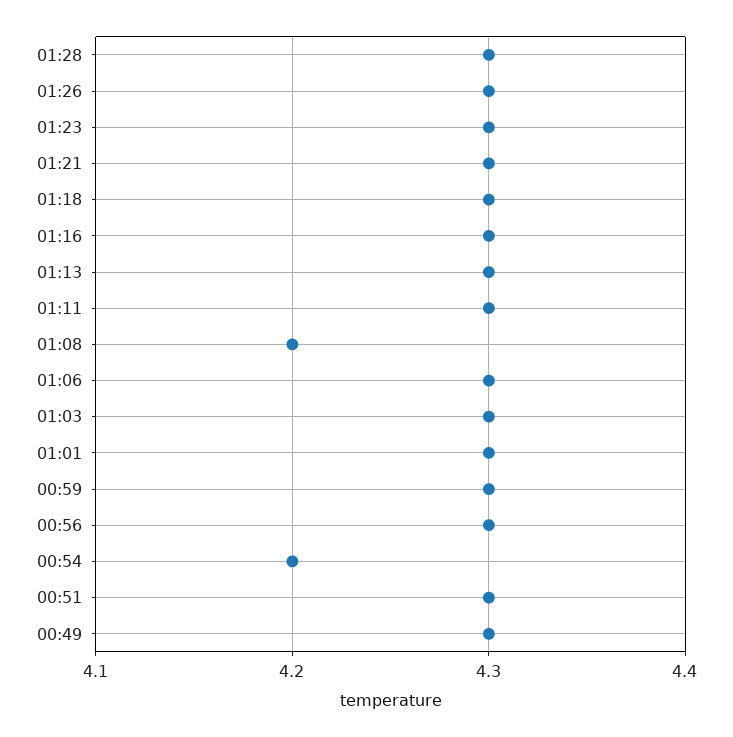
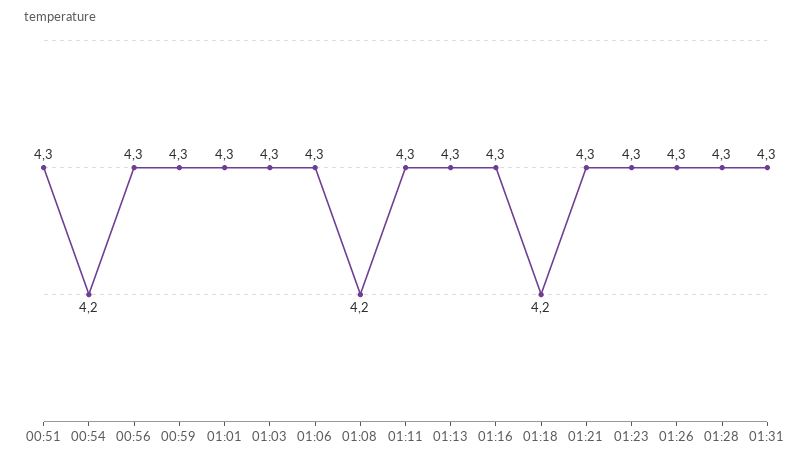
01:18: 4.3 -> 4.2
00:49: 4.3 -> none
01:31: none -> 4.3

